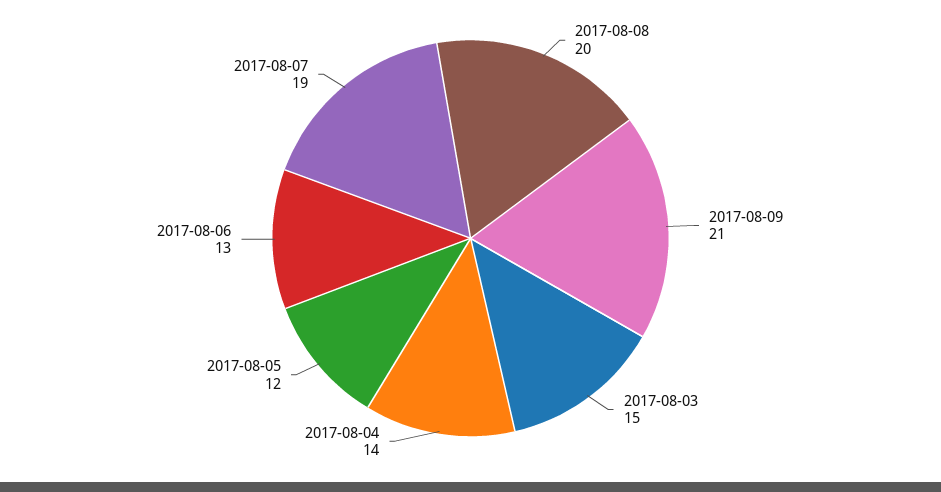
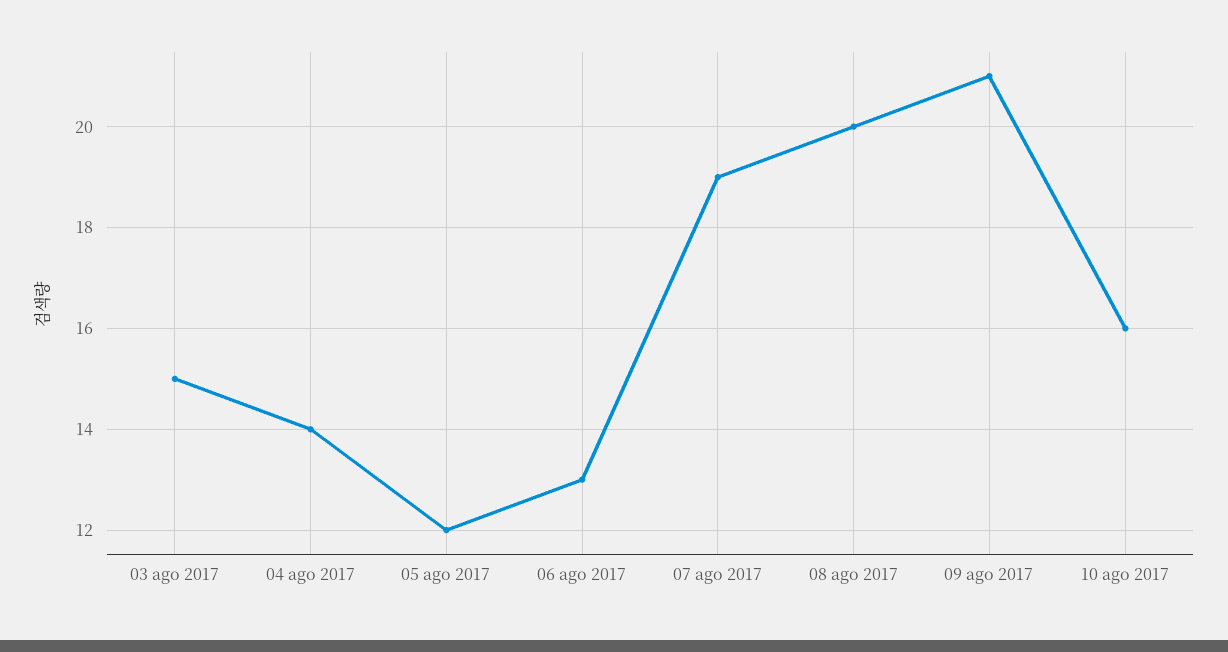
10 ago 2017: none -> 16

